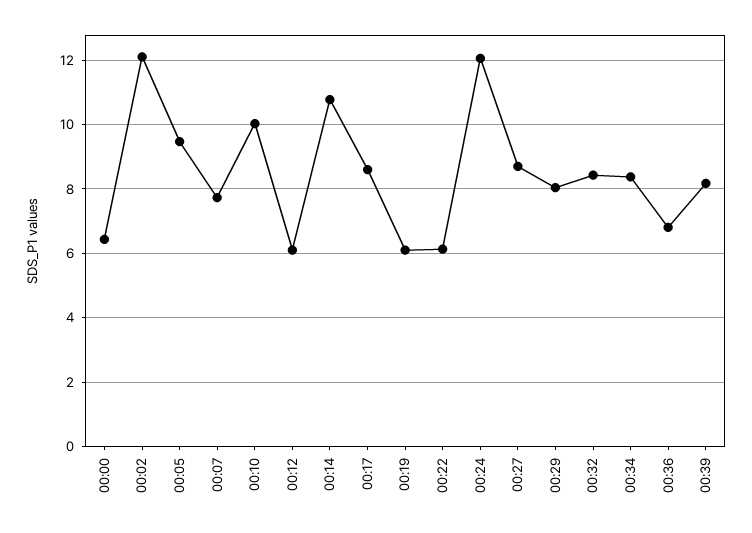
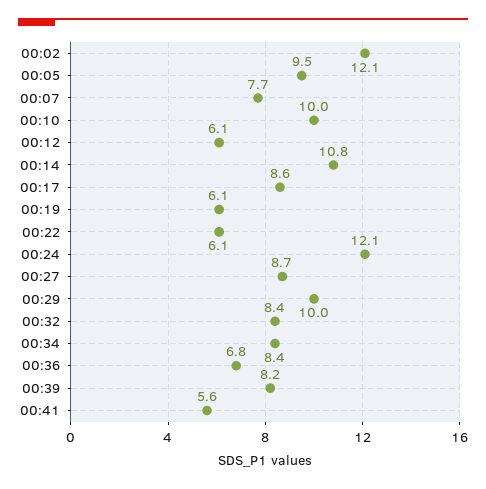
00:00: 6.4 -> none
00:29: 8 -> 10
00:41: none -> 5.6

